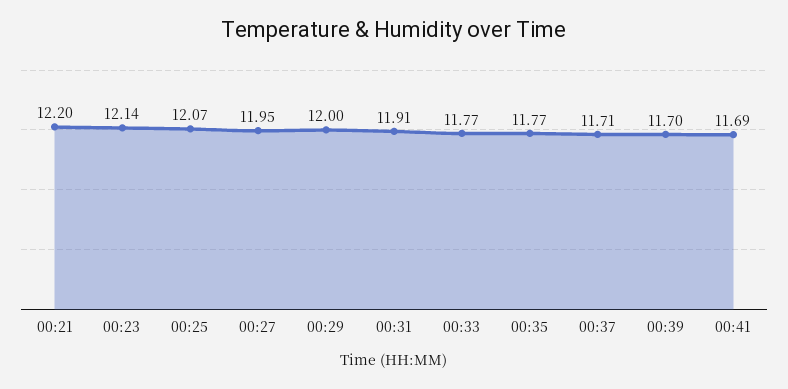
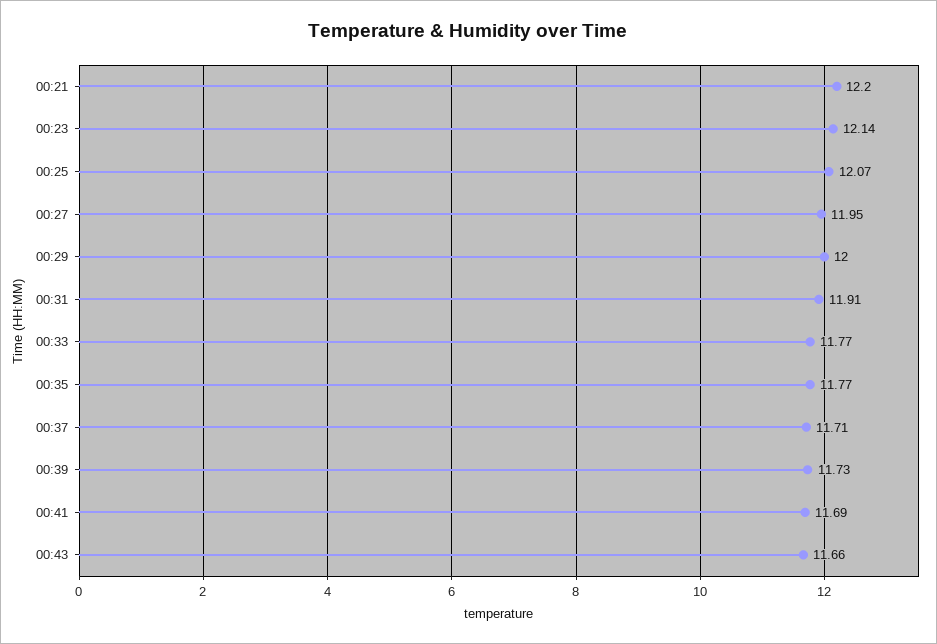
00:39: 11.7 -> 11.73
00:43: none -> 11.66

